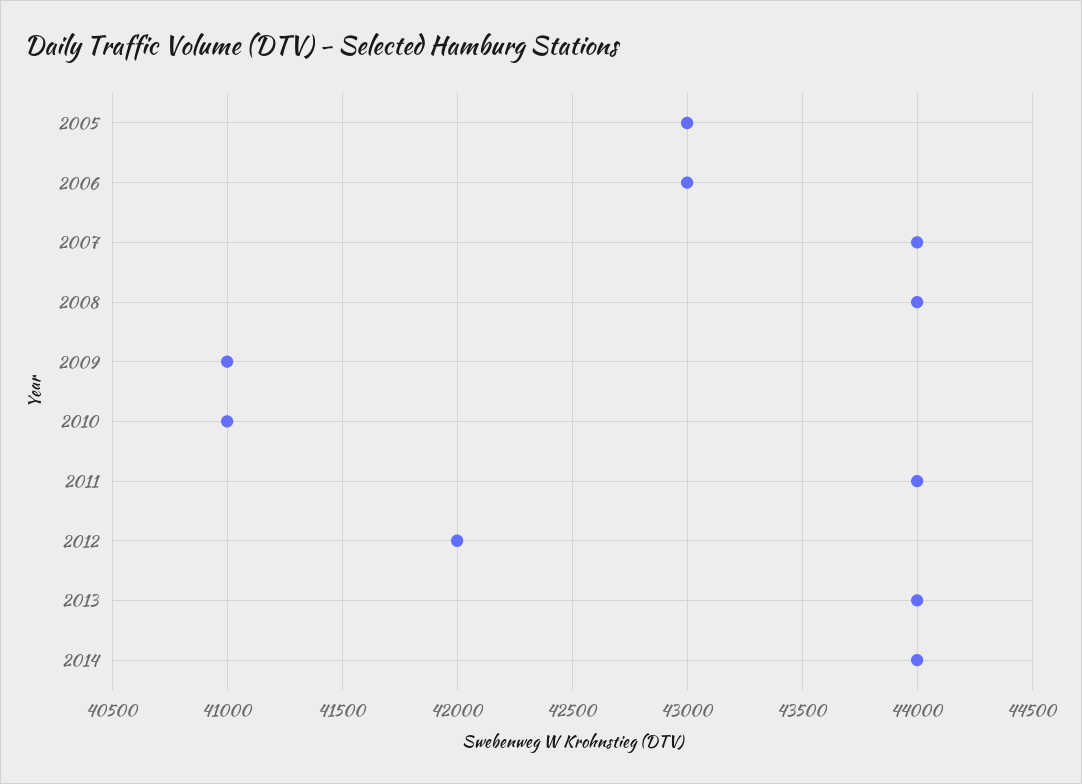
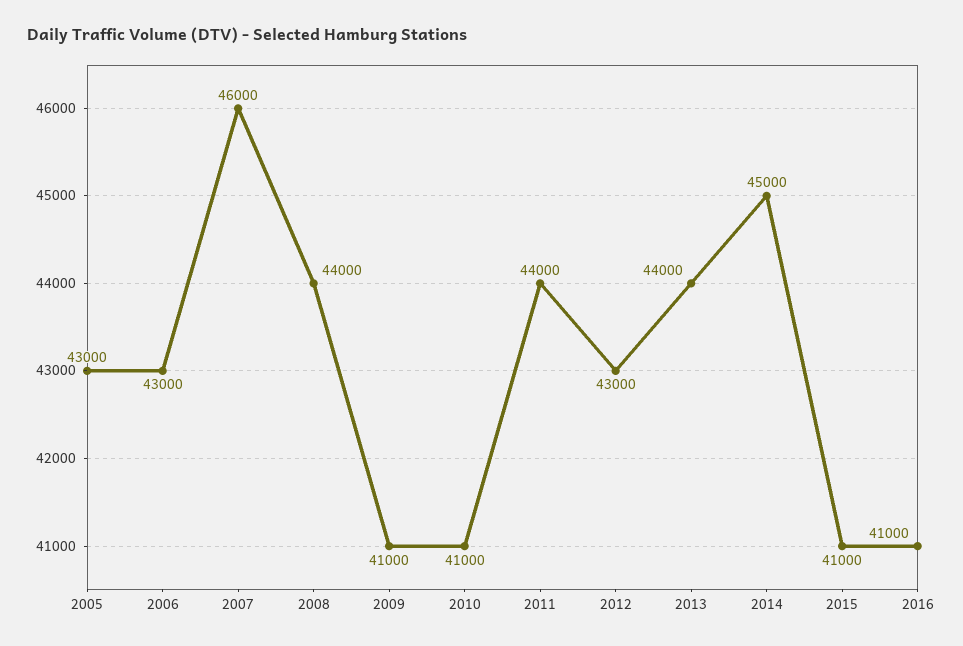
2007: 44000 -> 46000
2012: 42000 -> 43000
2014: 44000 -> 45000
2015: none -> 41000
2016: none -> 41000

